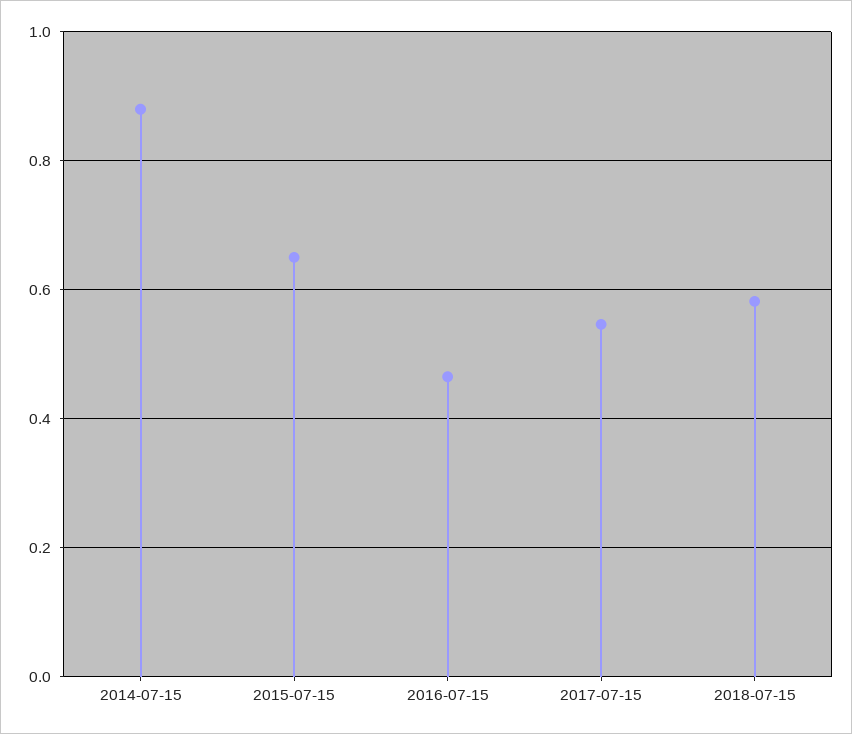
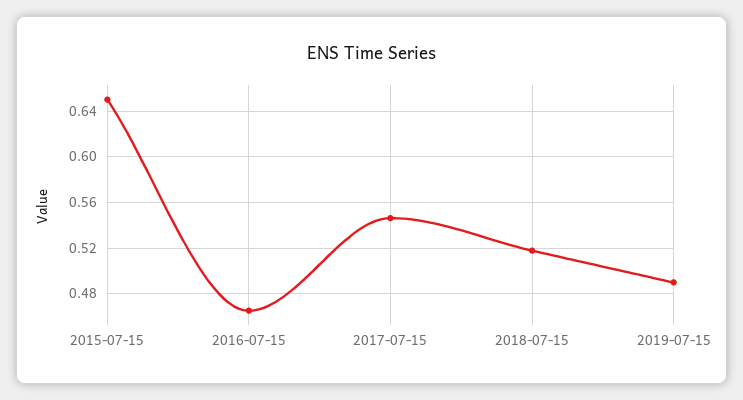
2014-07-15: 0.88 -> none
2018-07-15: 0.58 -> 0.52
2019-07-15: none -> 0.49

